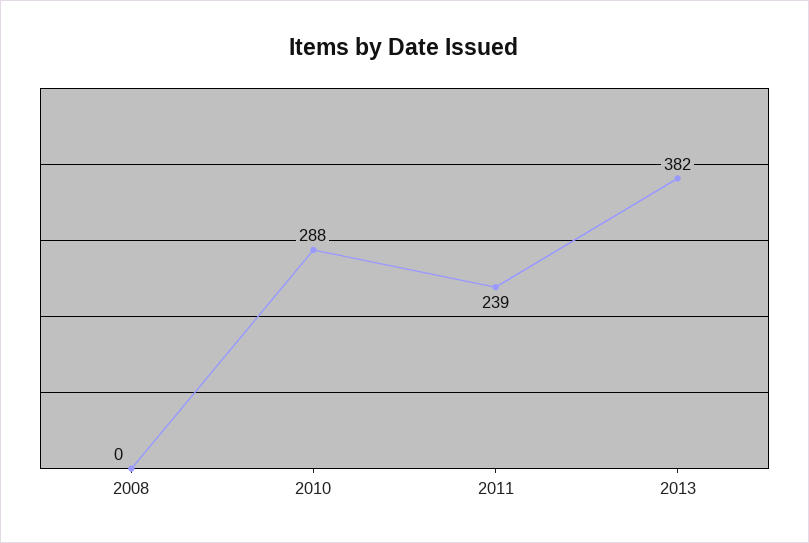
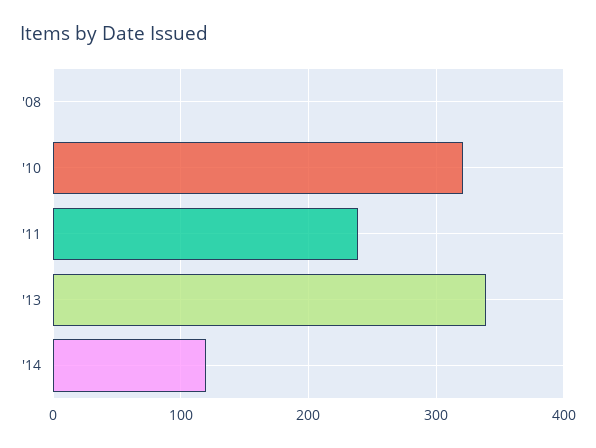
2010: 288 -> 320
2013: 382 -> 340
'14: none -> 120

